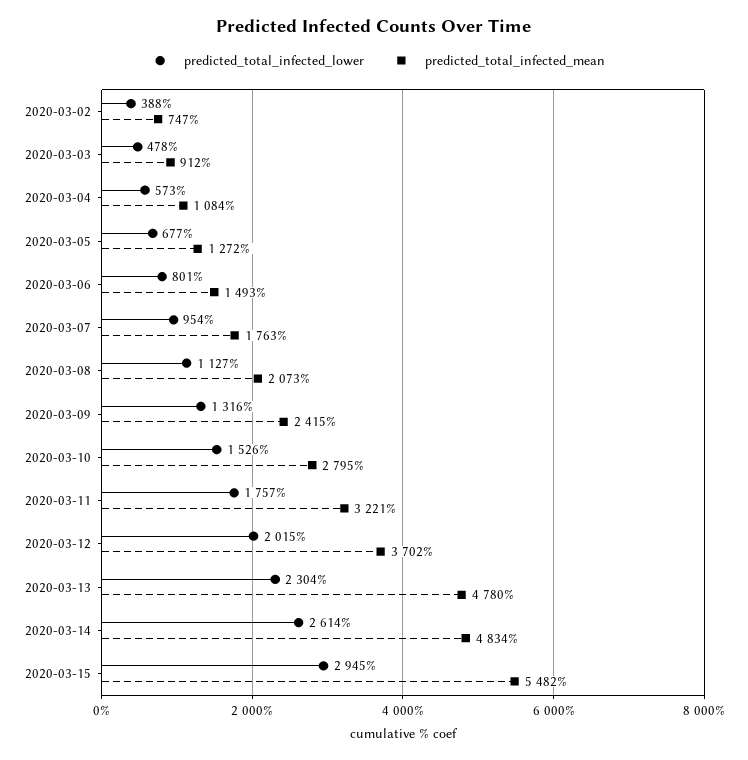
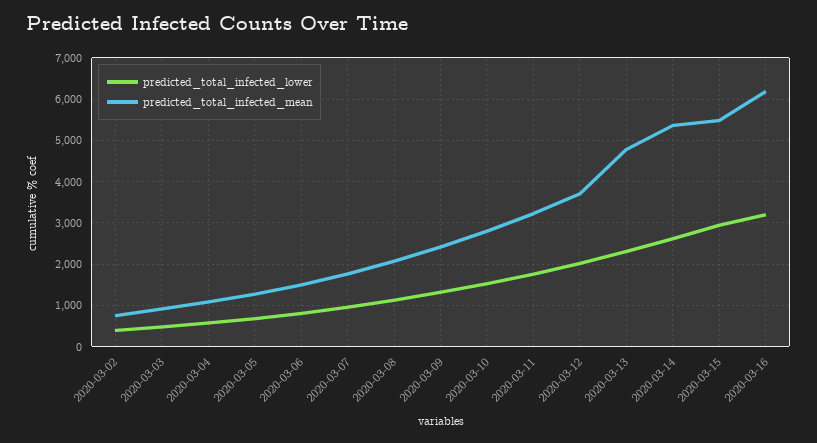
predicted_total_infected_mean, 2020-03-14: 4834 -> 5400
predicted_total_infected_lower, 2020-03-16: none -> 3200
predicted_total_infected_mean, 2020-03-16: none -> 6200

